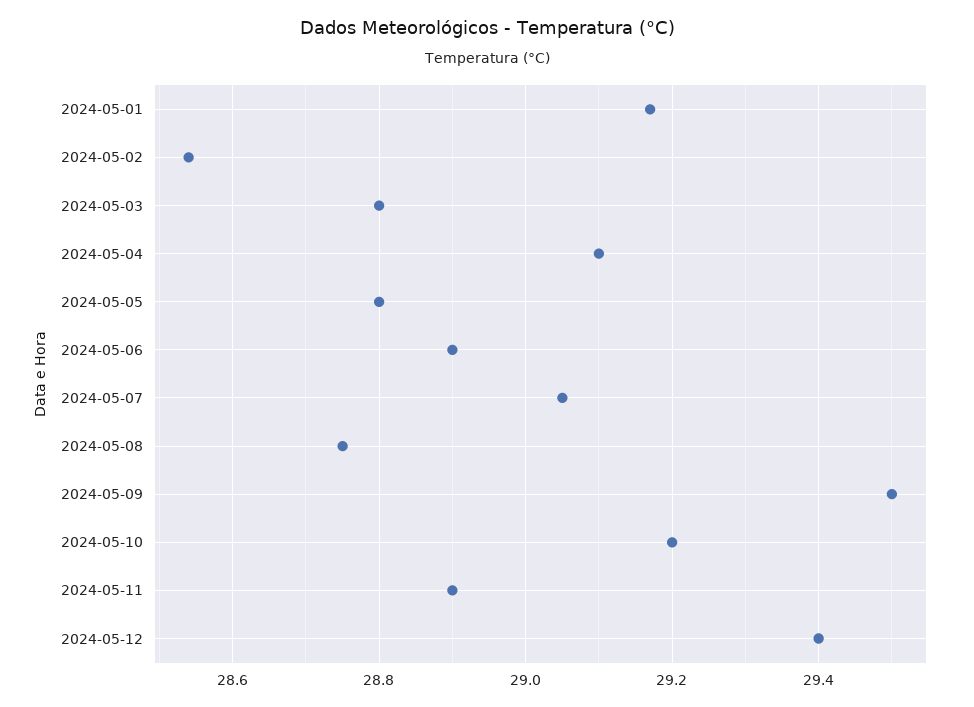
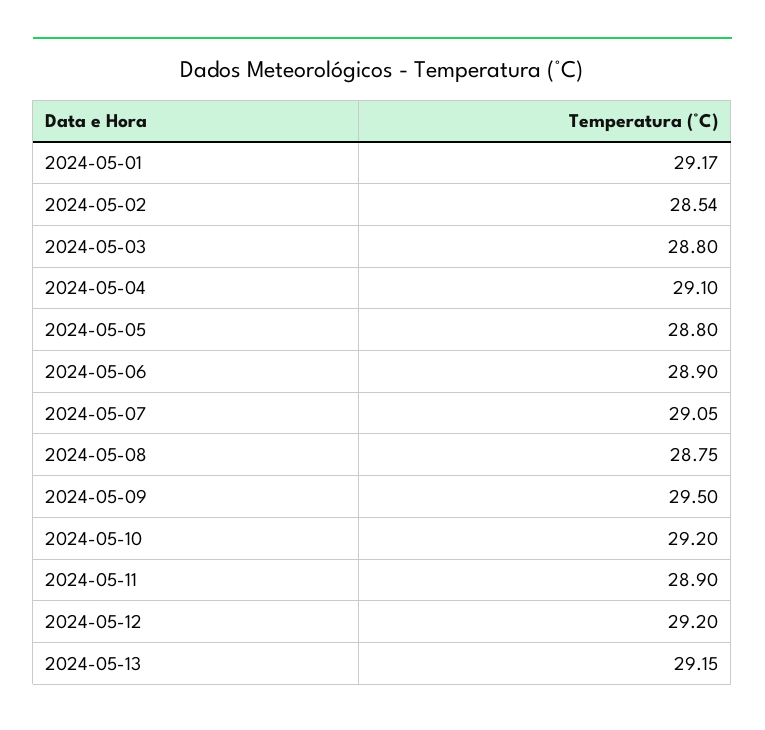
2024-05-12: 29.4 -> 29.2
2024-05-13: none -> 29.15

